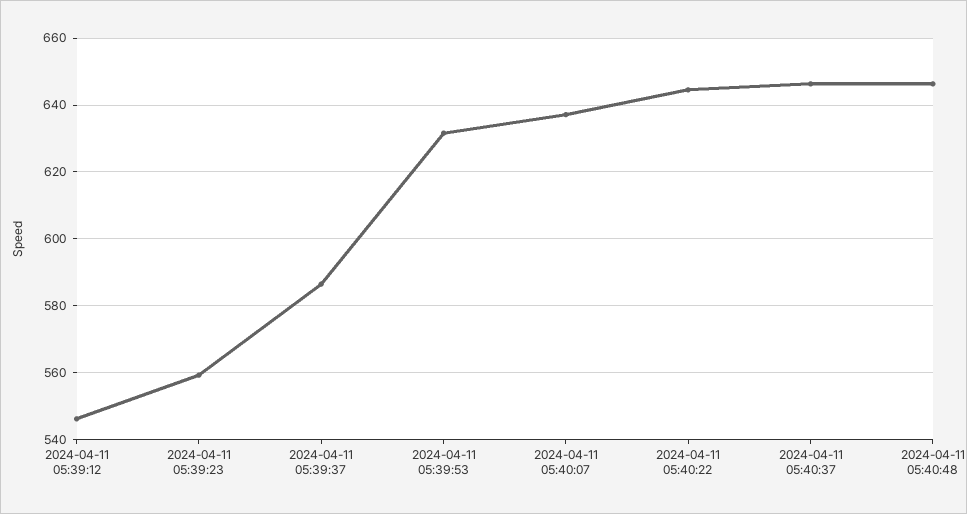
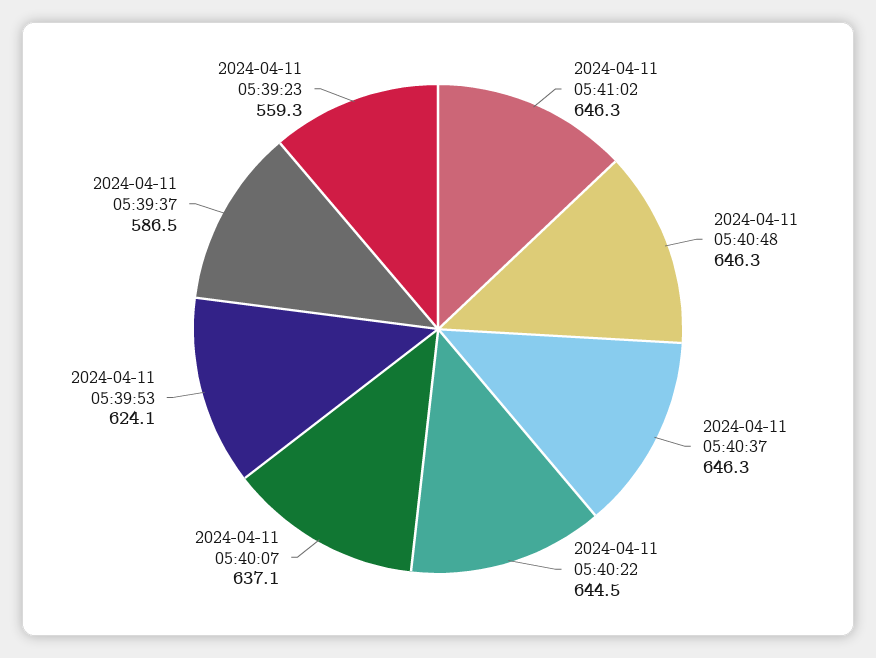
2024-04-11 05:39:12: 546 -> none
2024-04-11 05:39:53: 632 -> 624.1
2024-04-11 05:41:02: none -> 646.3

